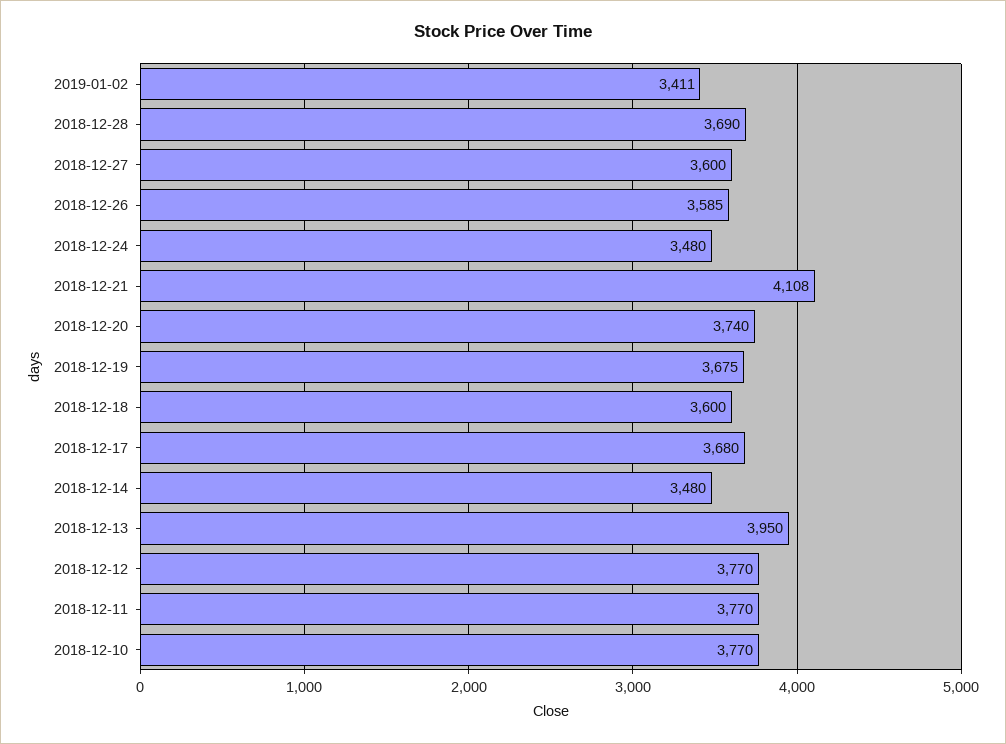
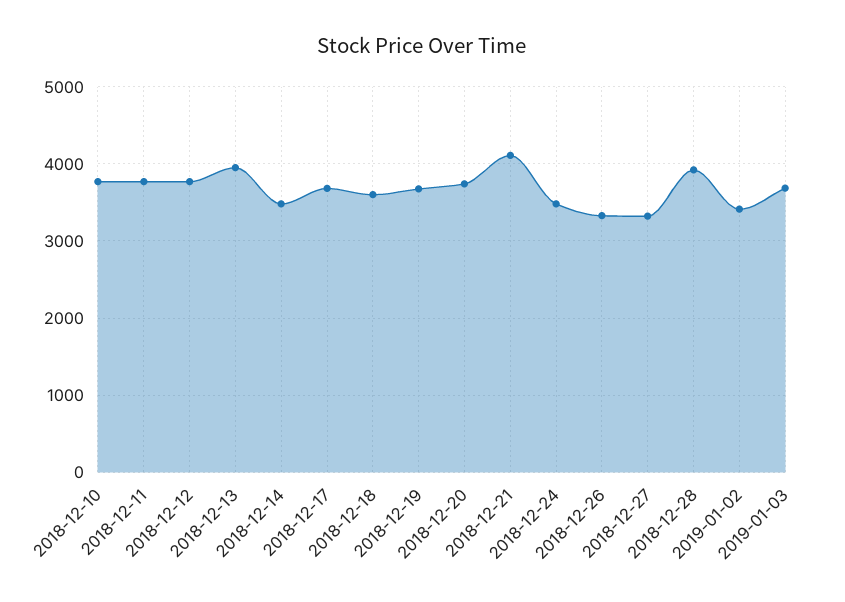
2018-12-28: 3690 -> 3900
2018-12-27: 3600 -> 3300
2018-12-26: 3585 -> 3300
2019-01-03: none -> 3700

